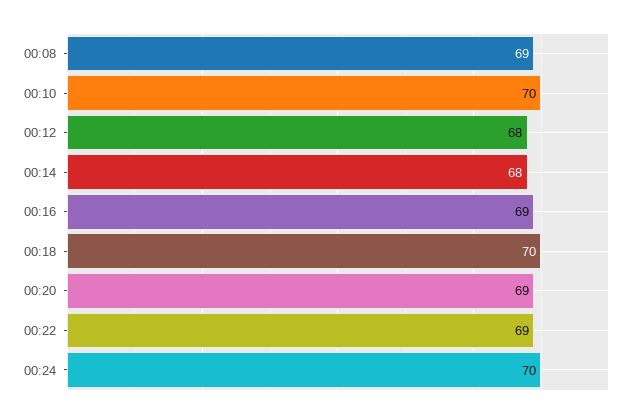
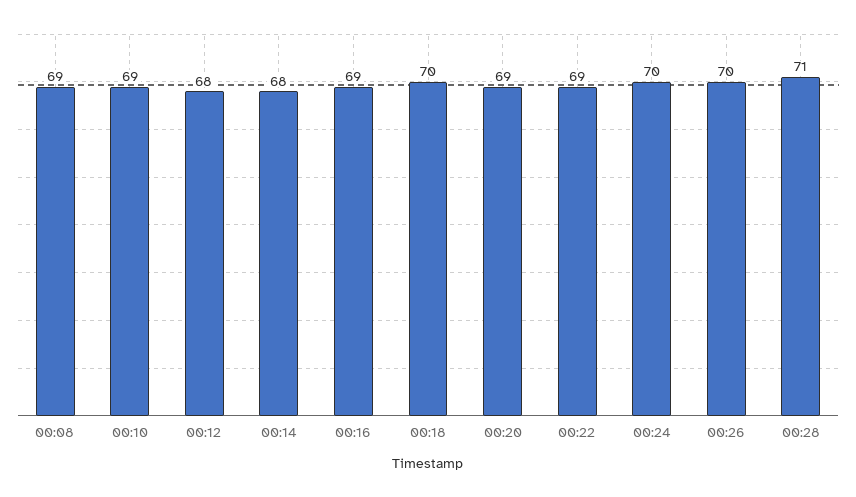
00:10: 70 -> 69
00:26: none -> 70
00:28: none -> 71

